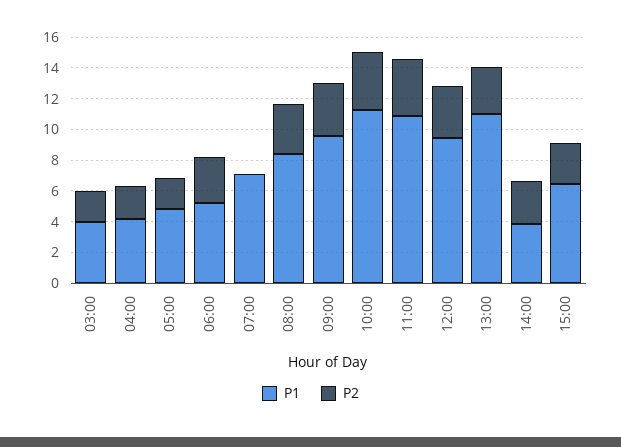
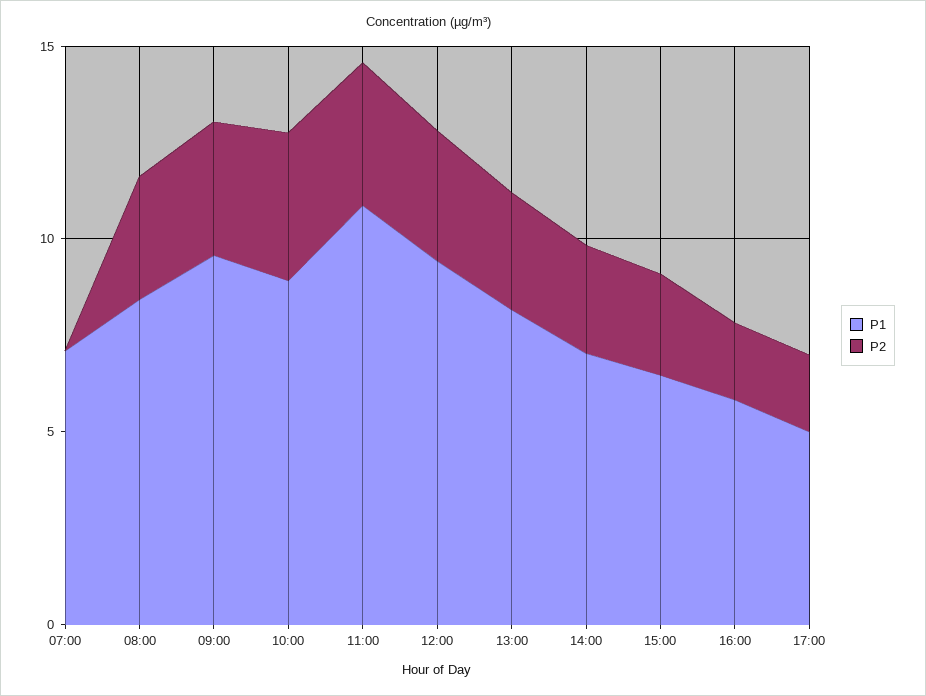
P1, 03:00: 4 -> none
P2, 03:00: 2 -> none
P1, 04:00: 4 -> none
P2, 04:00: 2 -> none
P1, 05:00: 5 -> none
P2, 05:00: 2 -> none
P1, 06:00: 5 -> none
P2, 06:00: 3 -> none
P1, 10:00: 11 -> 9
P1, 13:00: 11 -> 8
P1, 14:00: 4 -> 7
P1, 16:00: none -> 6
P2, 16:00: none -> 2
P1, 17:00: none -> 5
P2, 17:00: none -> 2

